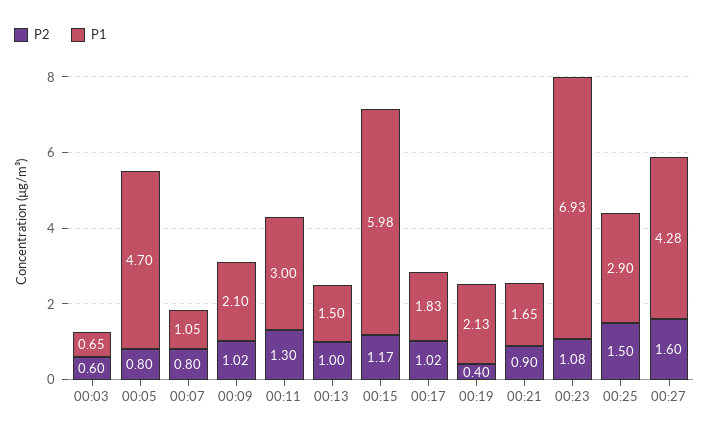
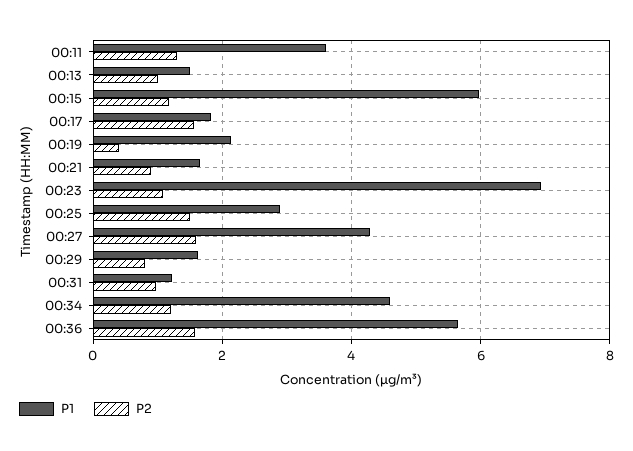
P2, 00:03: 0.6 -> none
P1, 00:03: 0.65 -> none
P2, 00:05: 0.8 -> none
P1, 00:05: 4.7 -> none
P2, 00:07: 0.8 -> none
P1, 00:07: 1.05 -> none
P2, 00:09: 1.02 -> none
P1, 00:09: 2.1 -> none
P1, 00:11: 3 -> 3.6
P2, 00:17: 1.02 -> 1.6
P1, 00:29: none -> 1.6
P2, 00:29: none -> 0.8
P1, 00:31: none -> 1.2
P2, 00:31: none -> 1
P1, 00:34: none -> 4.6
P2, 00:34: none -> 1.2
P1, 00:36: none -> 5.6
P2, 00:36: none -> 1.6

